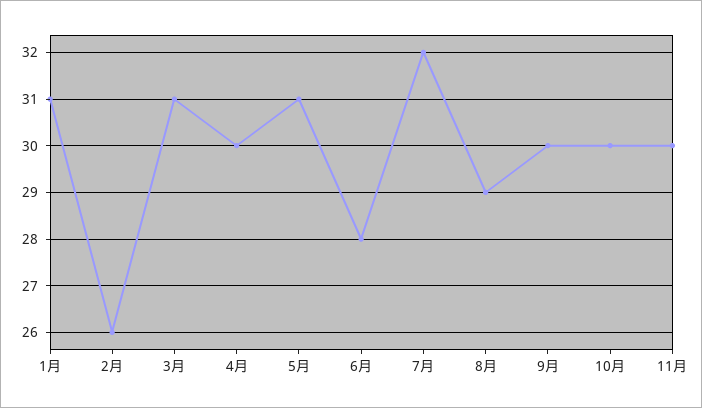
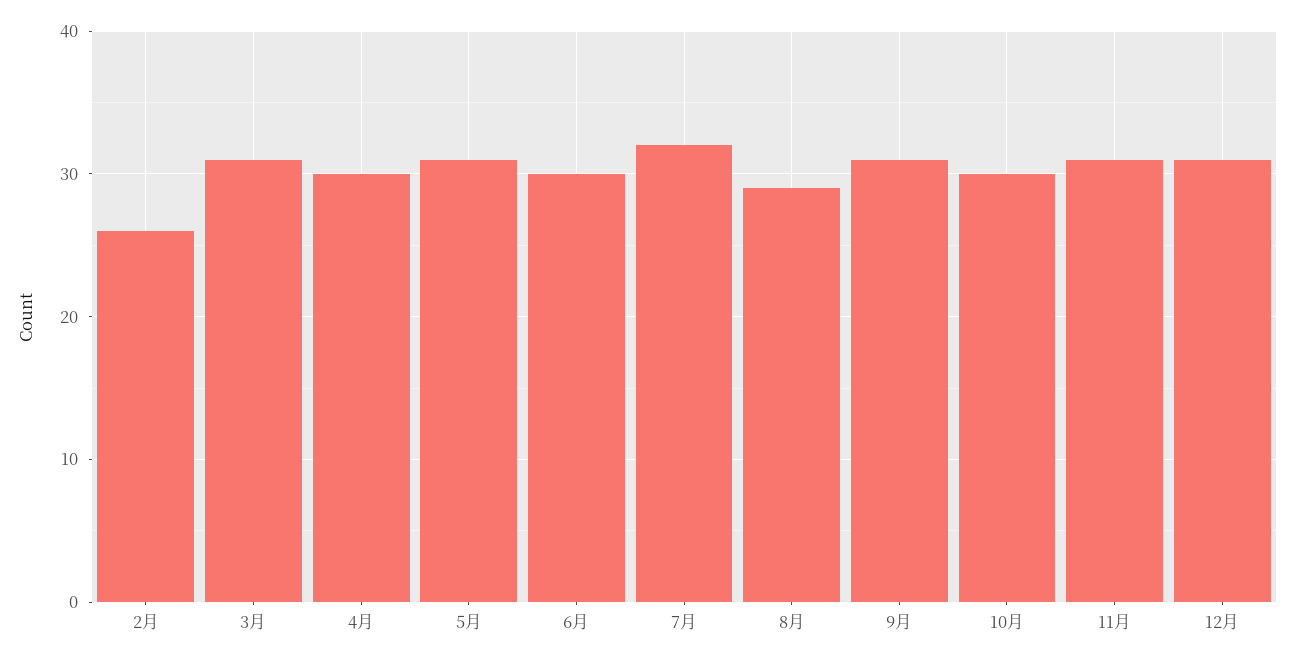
1月: 31 -> none
6月: 28 -> 30
9月: 30 -> 31
11月: 30 -> 31
12月: none -> 31

